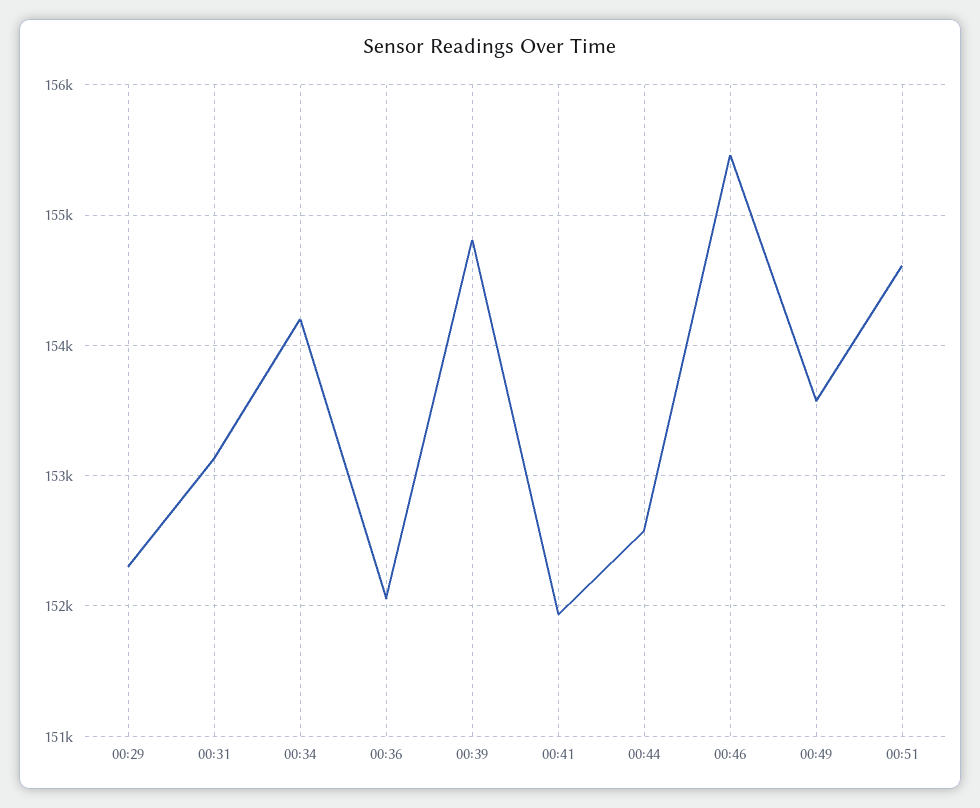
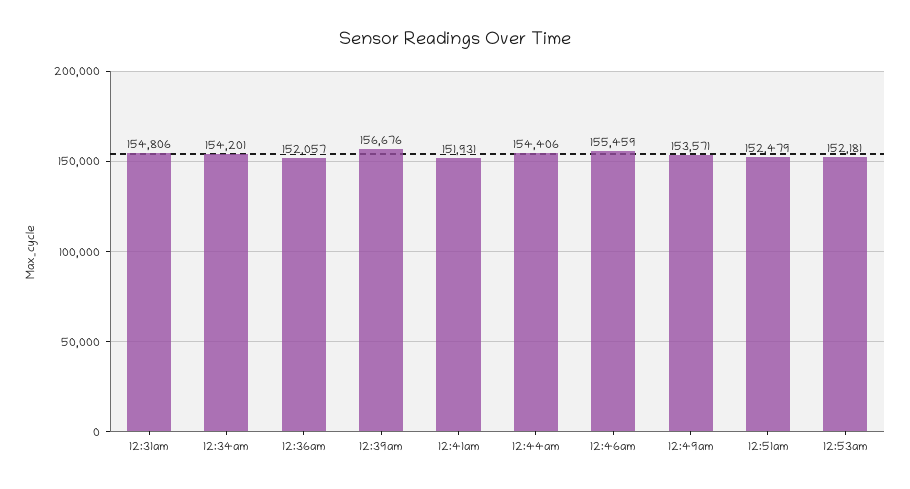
00:29: 152300 -> none
00:31: 153100 -> 154806
00:39: 154800 -> 156676
00:44: 152600 -> 154406
00:51: 154600 -> 152479
12:53am: none -> 152181

